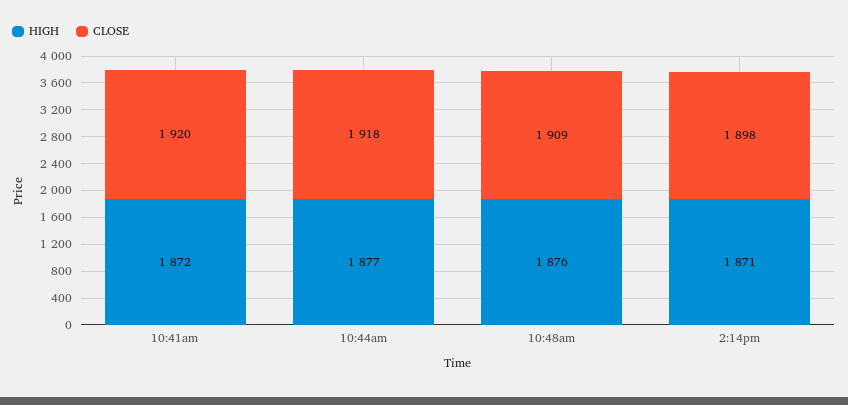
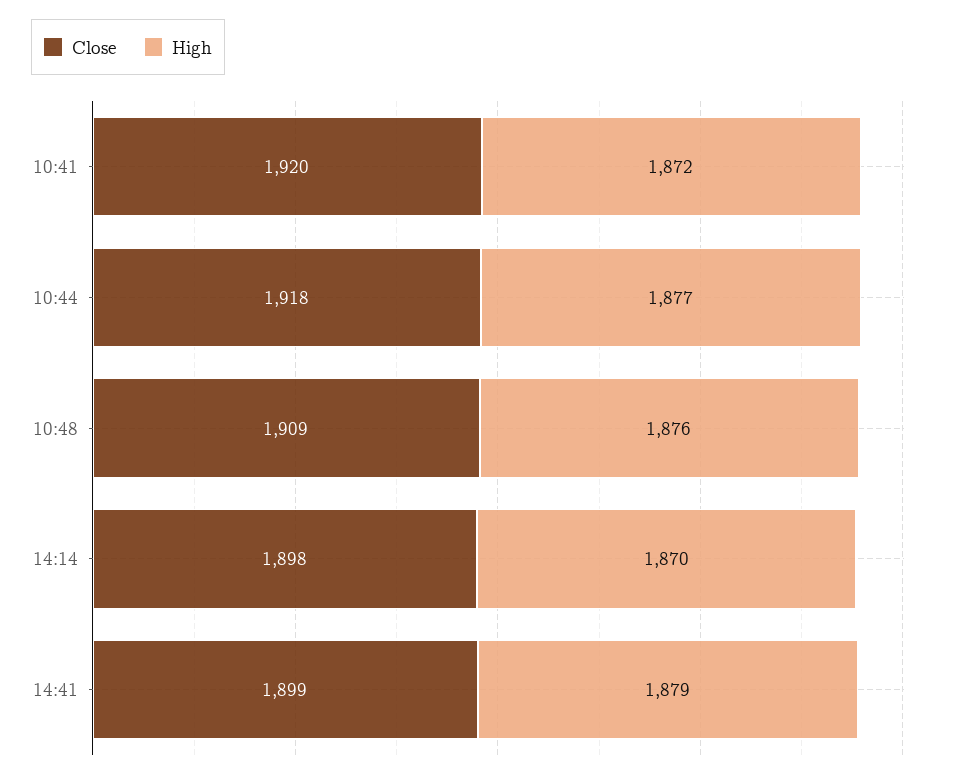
HIGH, 2:14pm: 1871 -> 1870
CLOSE, 14:41: none -> 1899
HIGH, 14:41: none -> 1879

